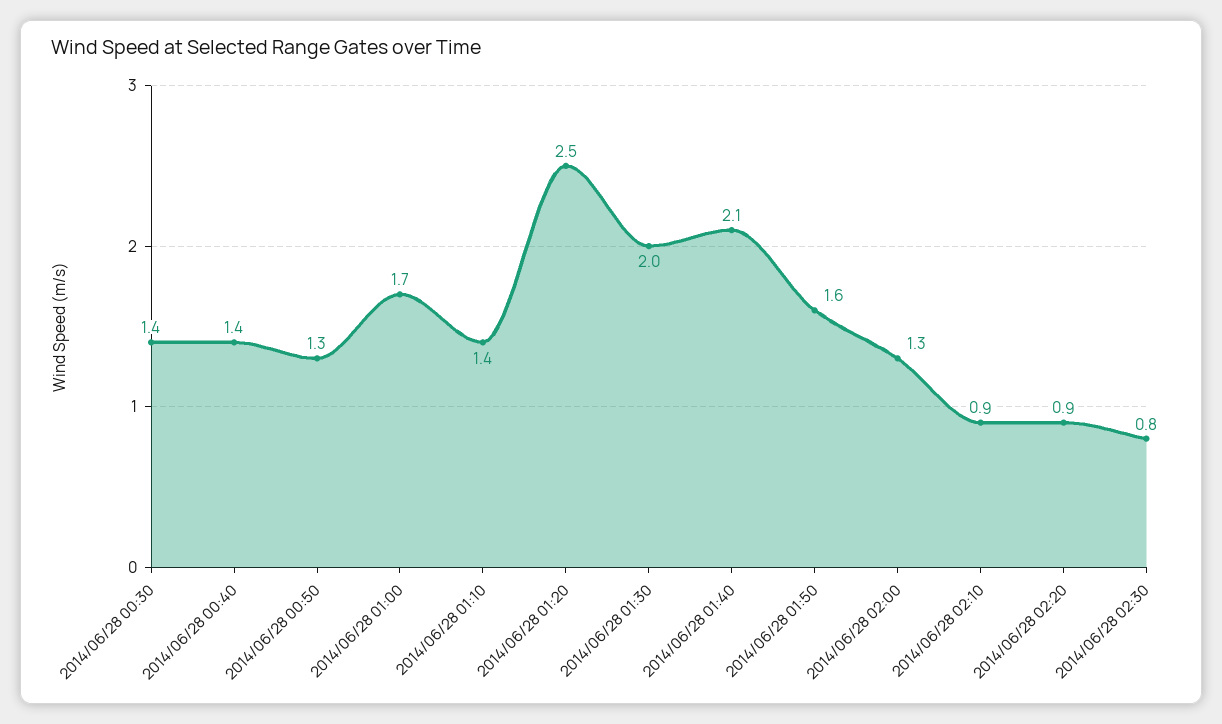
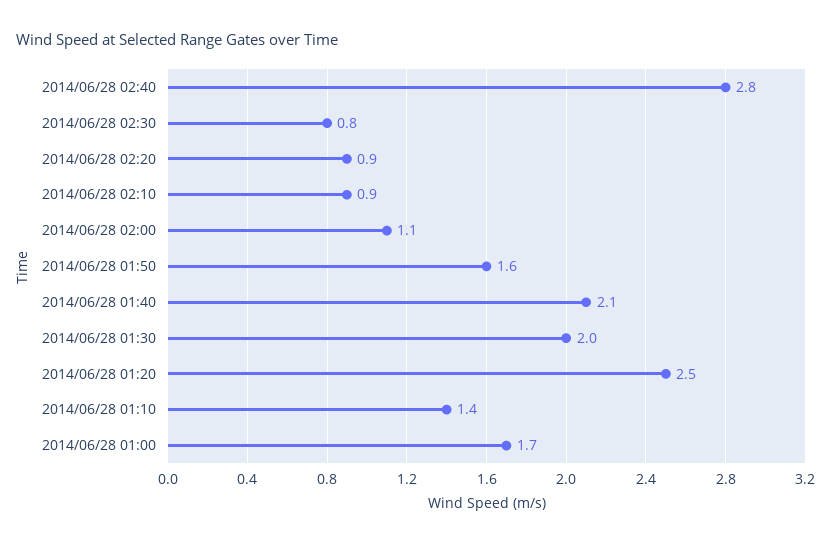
2014/06/28 00:30: 1.4 -> none
2014/06/28 00:40: 1.4 -> none
2014/06/28 00:50: 1.3 -> none
2014/06/28 02:00: 1.3 -> 1.1
2014/06/28 02:40: none -> 2.8

